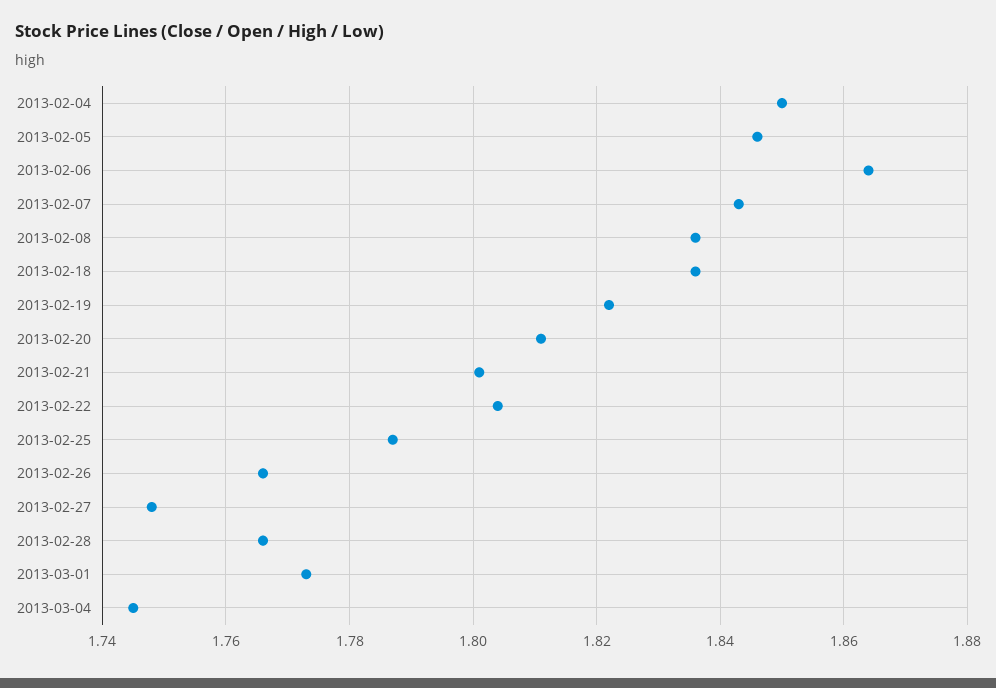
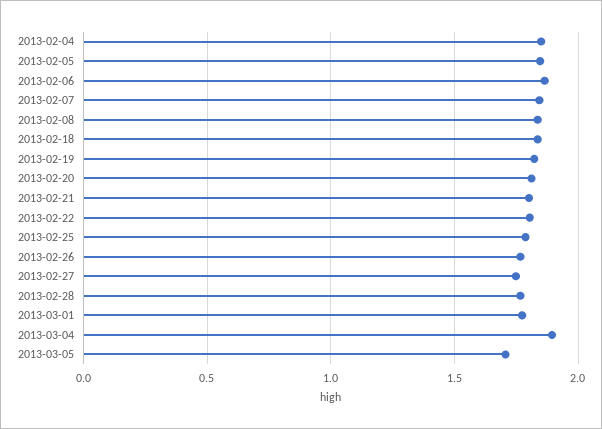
2013-03-04: 1.745 -> 1.9
2013-03-05: none -> 1.7

